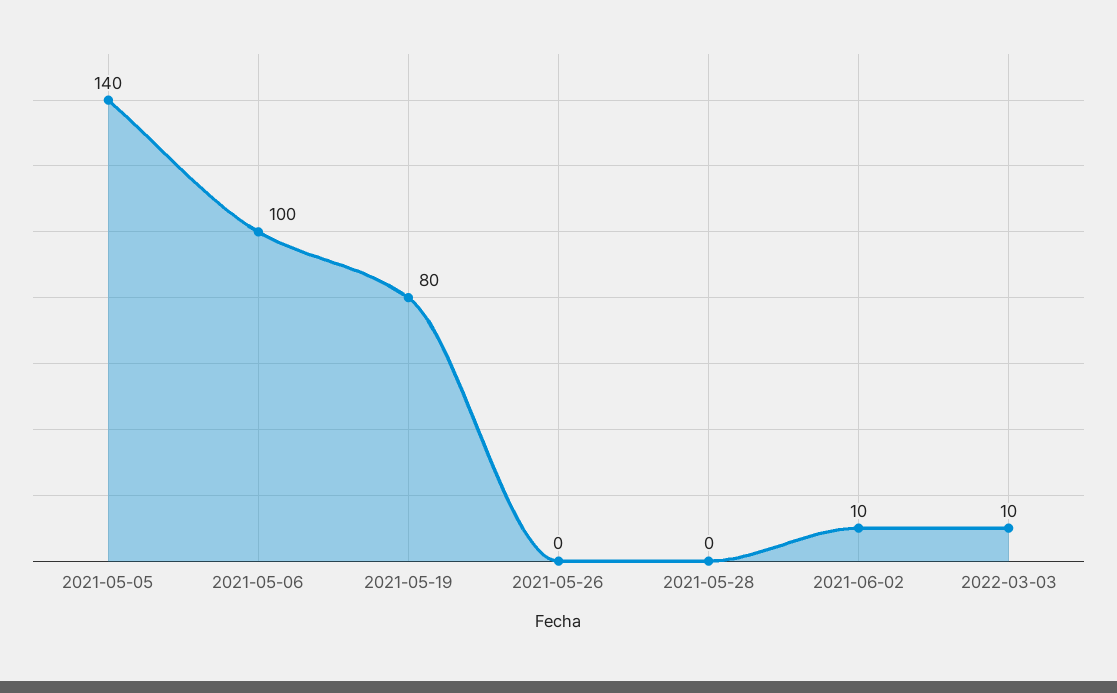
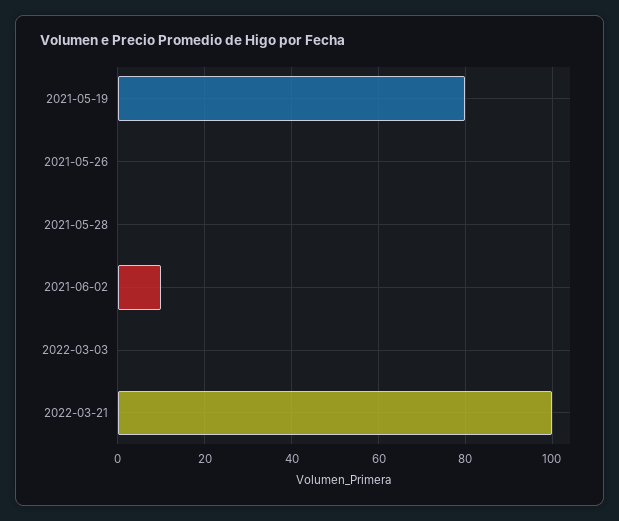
2021-05-05: 140 -> none
2021-05-06: 100 -> none
2022-03-03: 10 -> 0
2022-03-21: none -> 100

